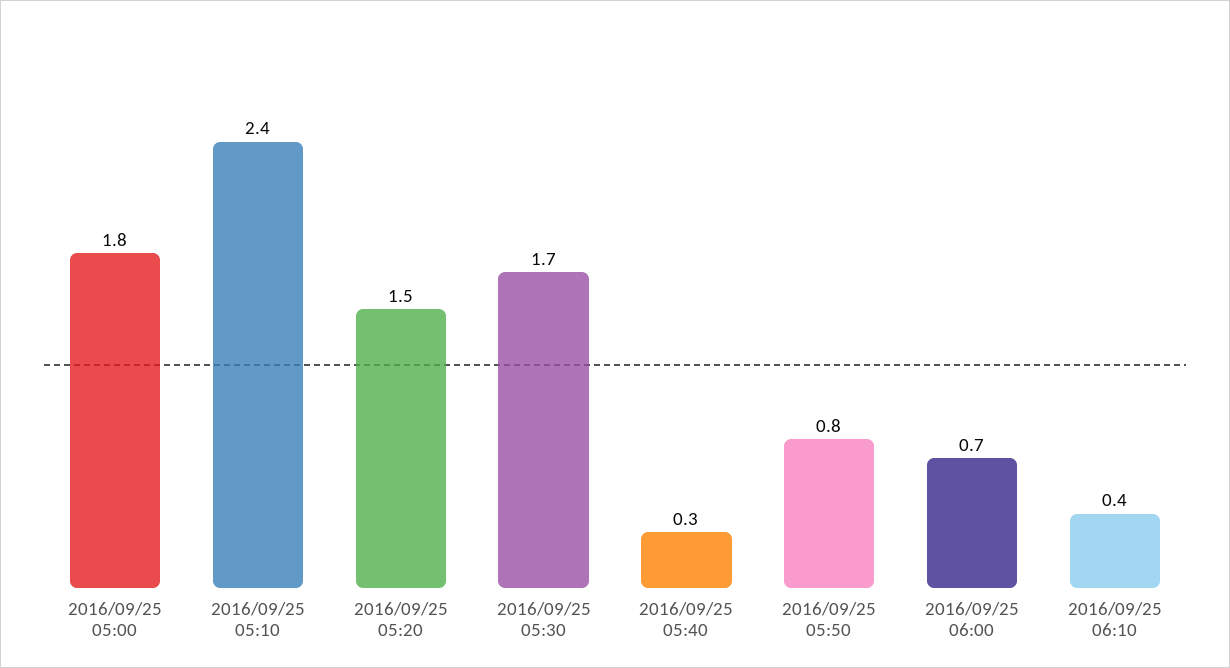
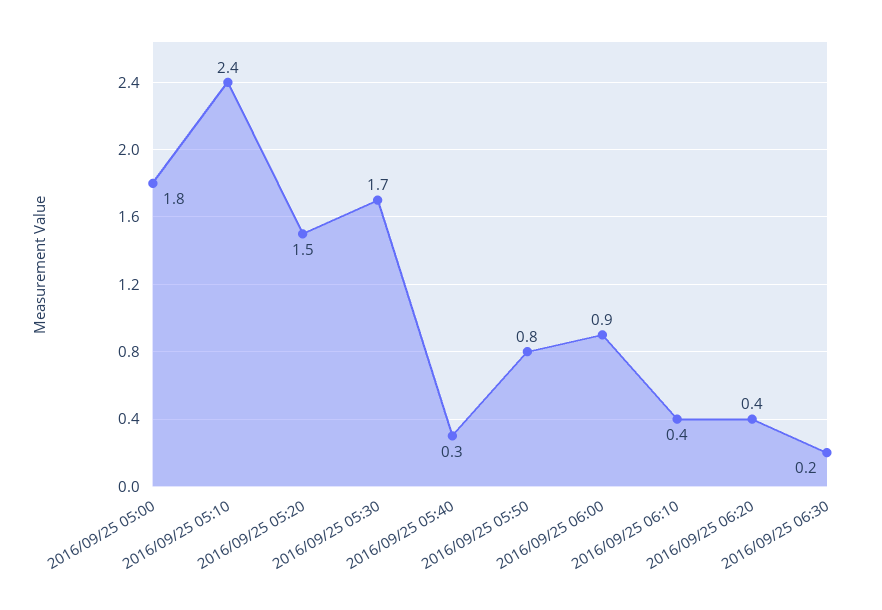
2016/09/25 06:00: 0.7 -> 0.9
2016/09/25 06:20: none -> 0.4
2016/09/25 06:30: none -> 0.2

